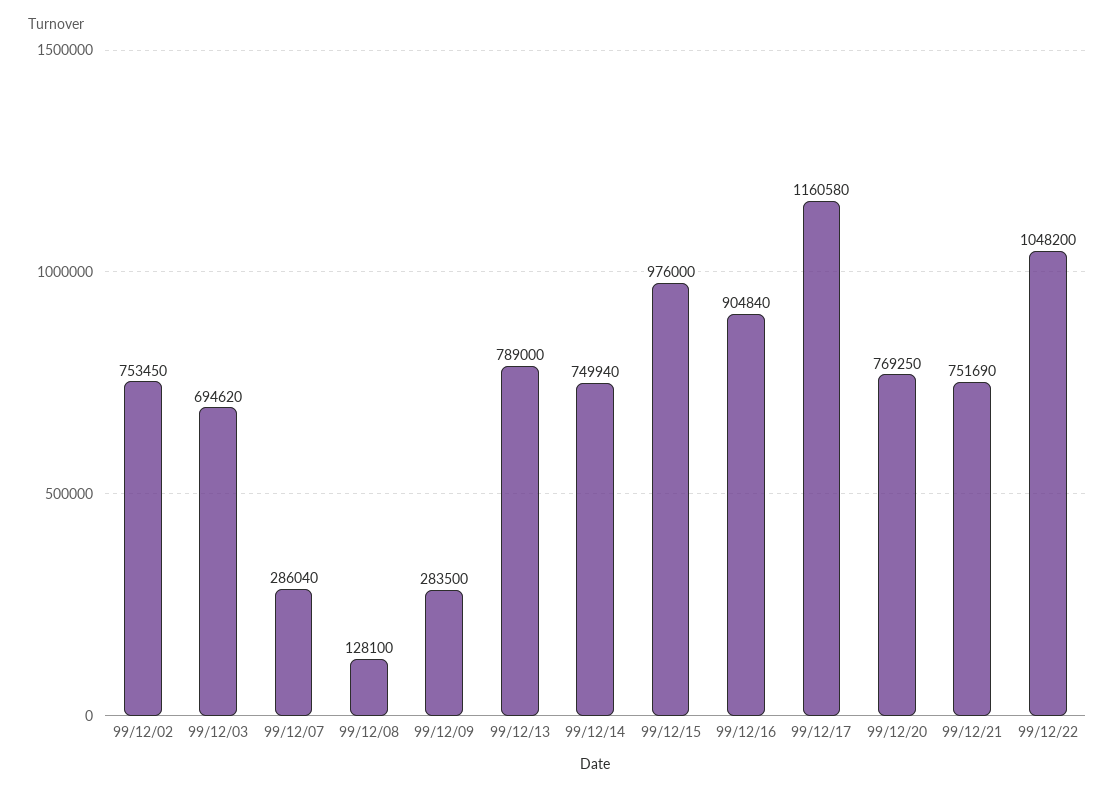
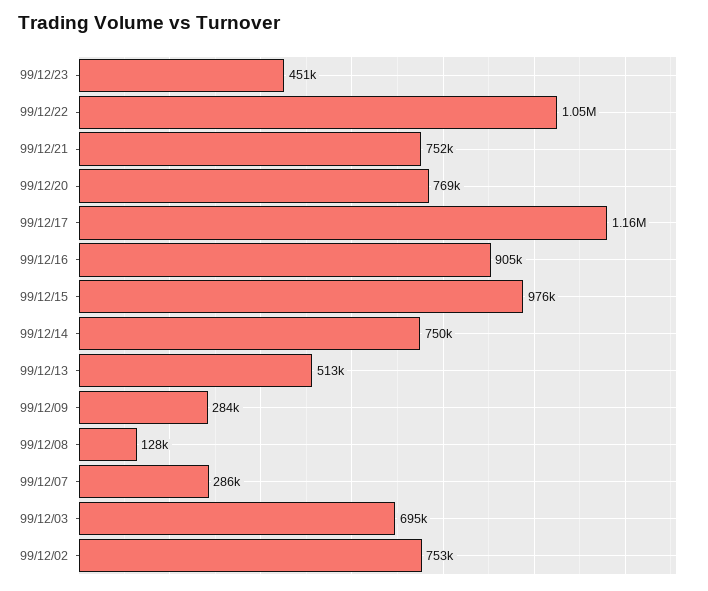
99/12/13: 789000 -> 513000
99/12/23: none -> 451000

